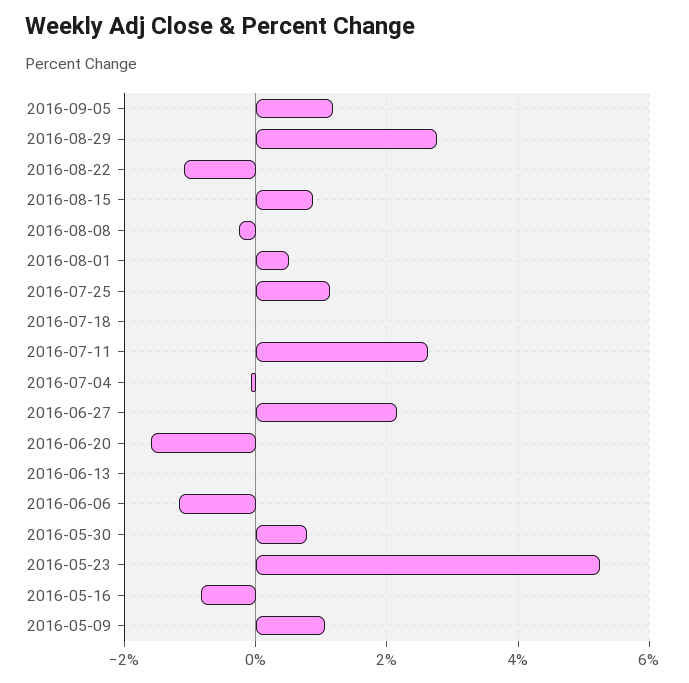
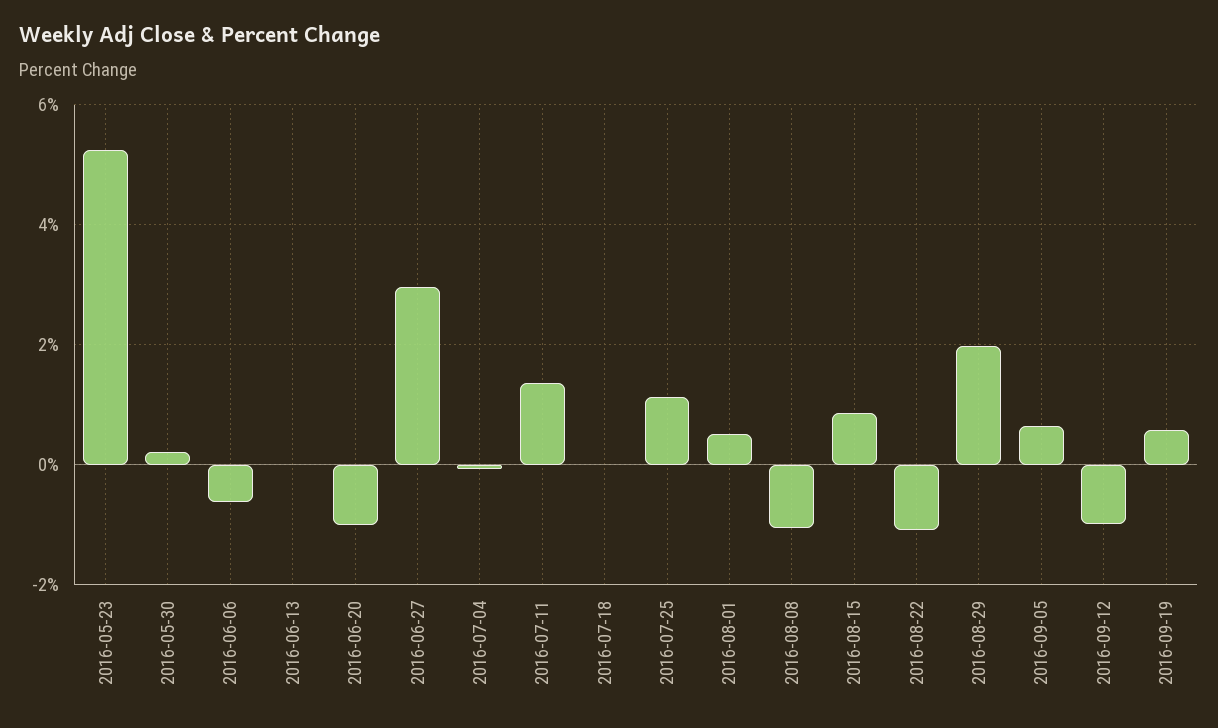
2016-09-05: 1.2 -> 0.6
2016-08-29: 2.8 -> 2
2016-08-08: -0.2 -> -1
2016-07-11: 2.6 -> 1.4
2016-06-27: 2.2 -> 3
2016-06-20: -1.6 -> -1
2016-06-06: -1.2 -> -0.6
2016-05-30: 0.8 -> 0.2
2016-05-16: -0.8 -> none
2016-05-09: 1 -> none
2016-09-12: none -> -1
2016-09-19: none -> 0.6

